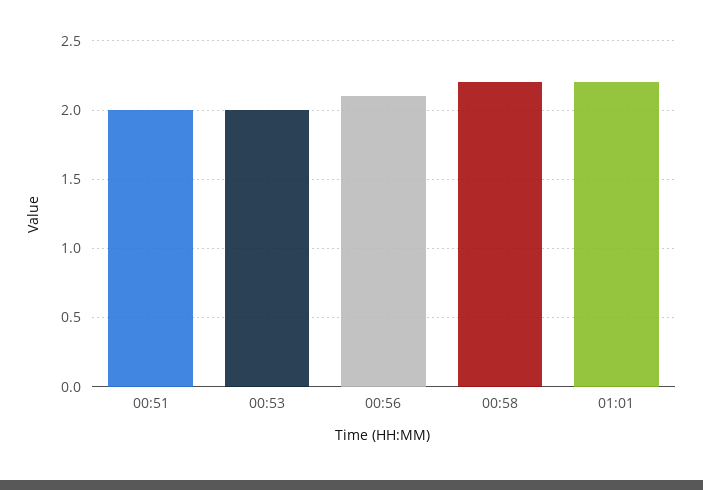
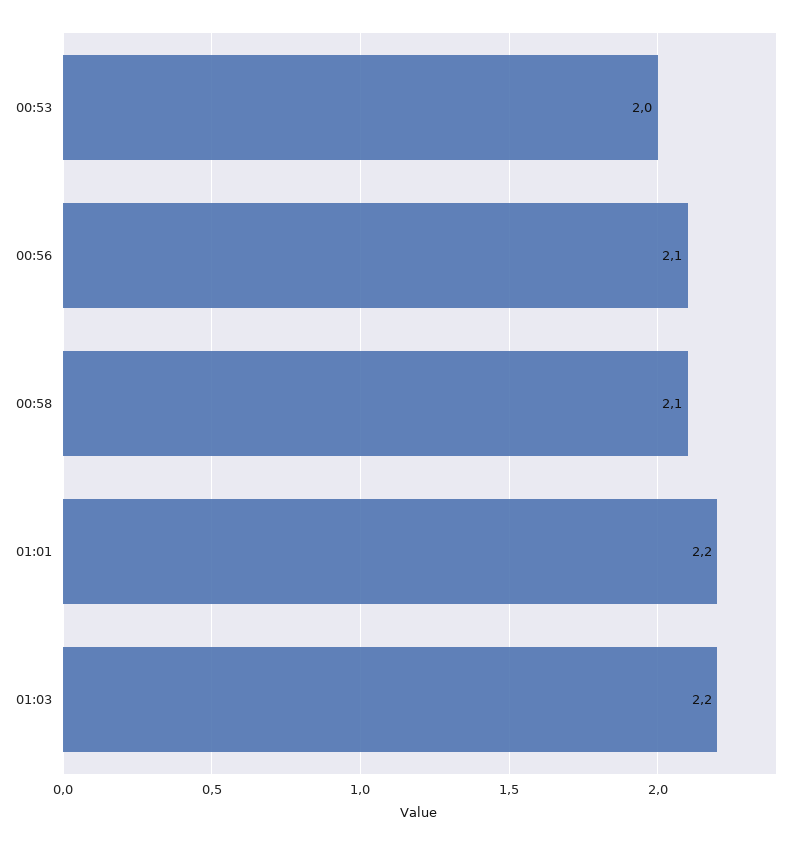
00:51: 2 -> none
00:58: 2.2 -> 2.1
01:03: none -> 2.2

